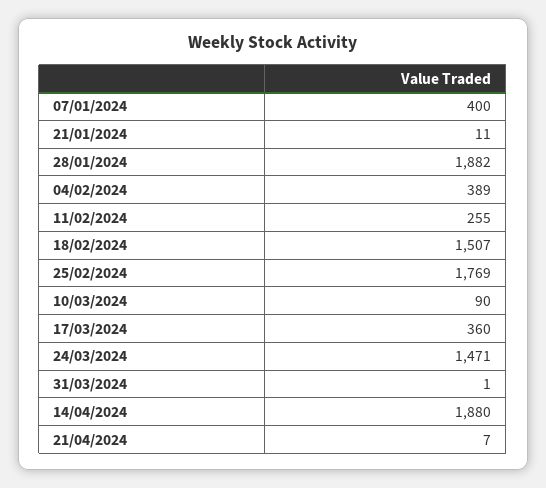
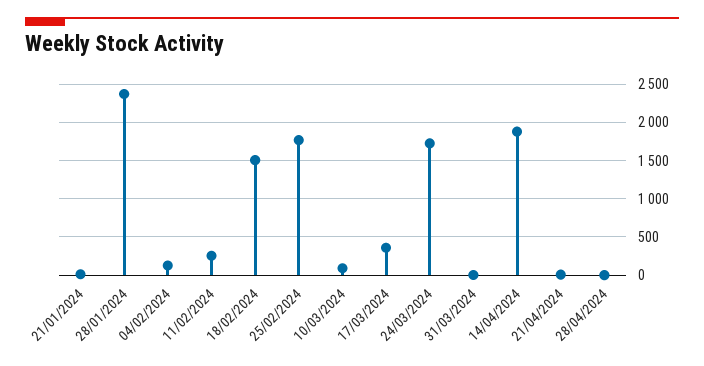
07/01/2024: 400 -> none
28/01/2024: 1882 -> 2400
04/02/2024: 389 -> 100
24/03/2024: 1471 -> 1700
28/04/2024: none -> 0

